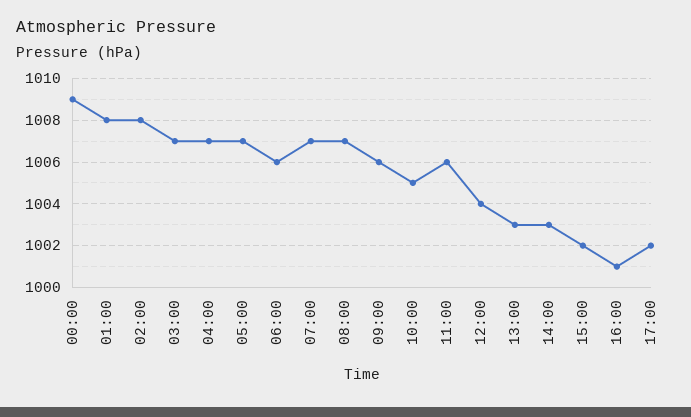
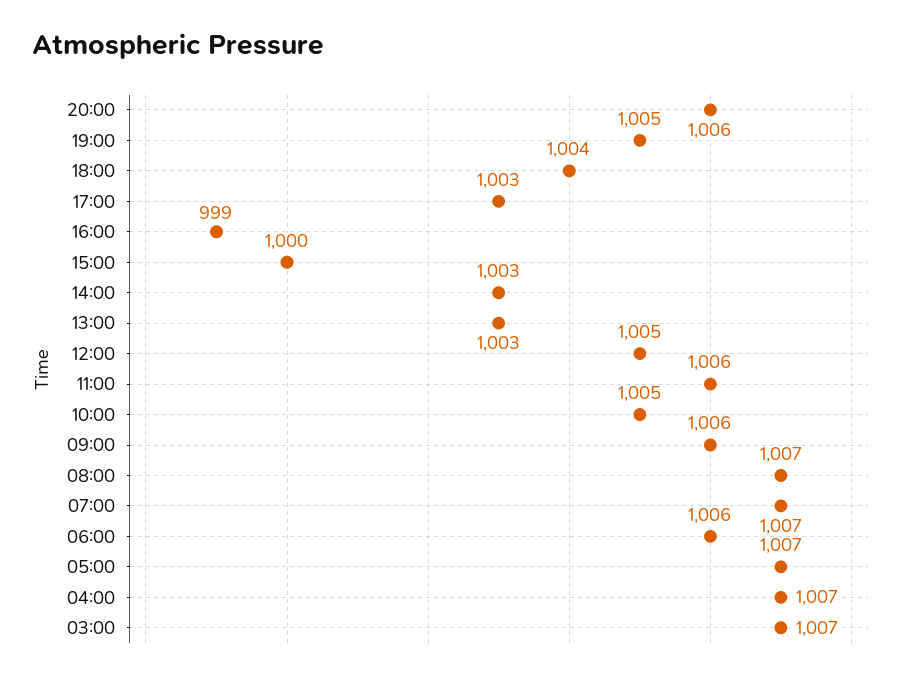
00:00: 1009 -> none
01:00: 1008 -> none
02:00: 1008 -> none
12:00: 1004 -> 1005
15:00: 1002 -> 1000
16:00: 1001 -> 999
17:00: 1002 -> 1003
20:00: none -> 1006
19:00: none -> 1005
18:00: none -> 1004

